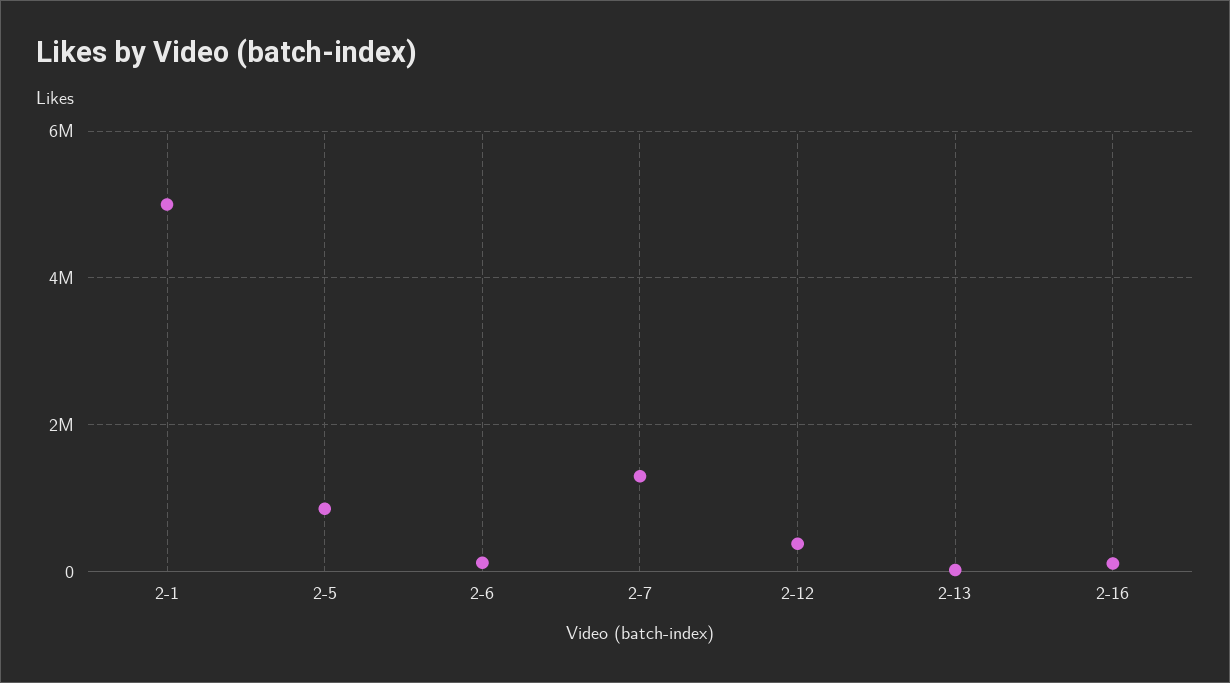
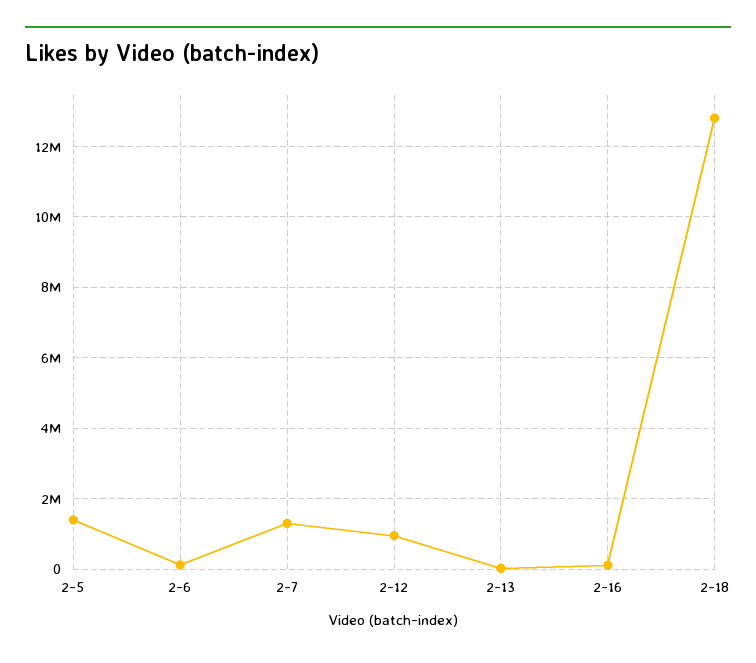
2-1: 5000000 -> none
2-5: 800000 -> 1400000
2-12: 400000 -> 1000000
2-18: none -> 12800000

